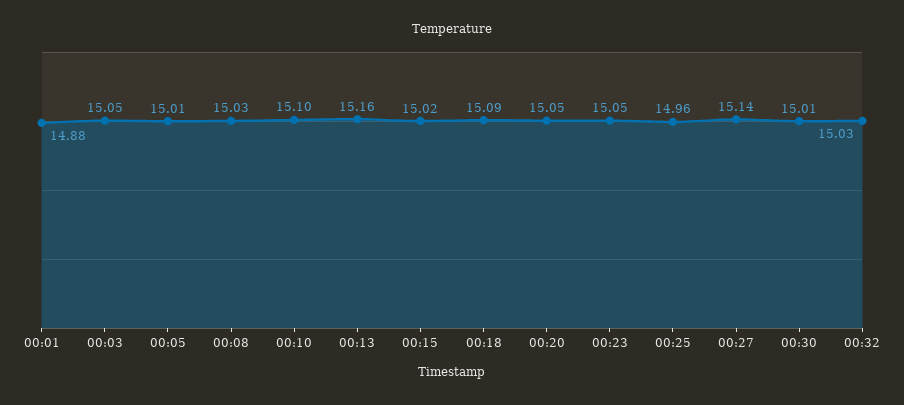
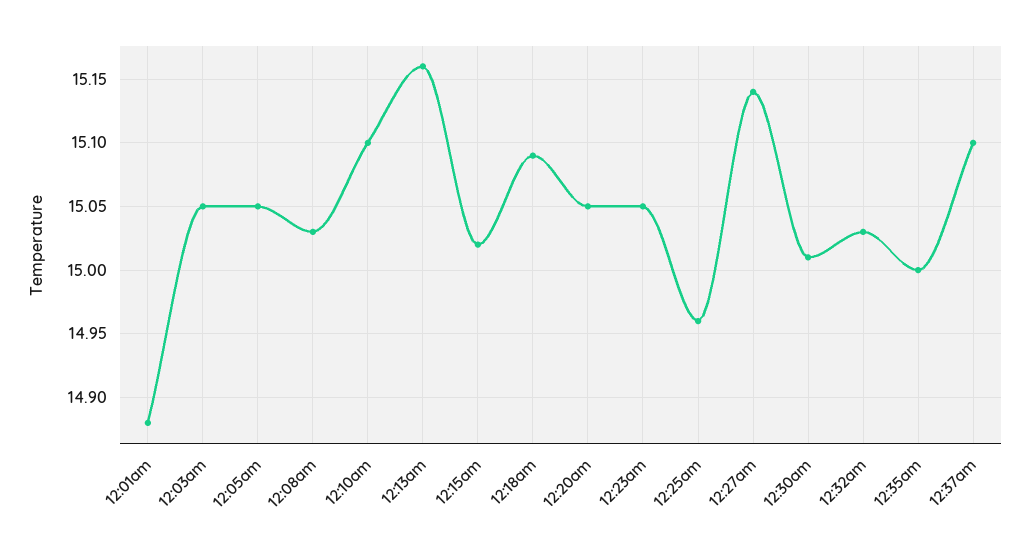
00:05: 15.01 -> 15.05
12:35am: none -> 15
12:37am: none -> 15.1

